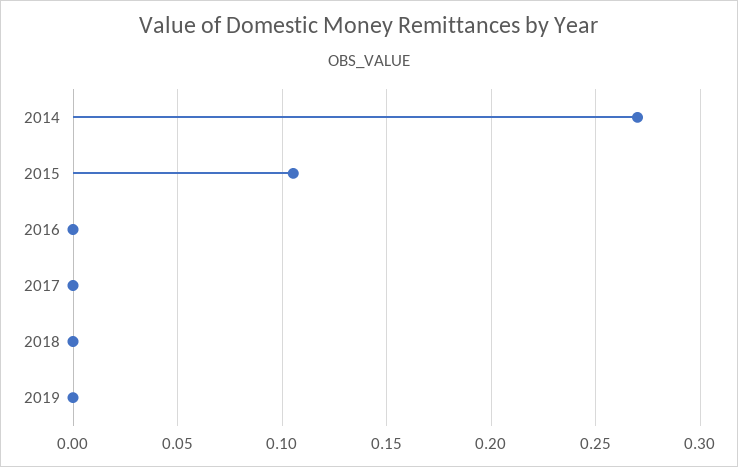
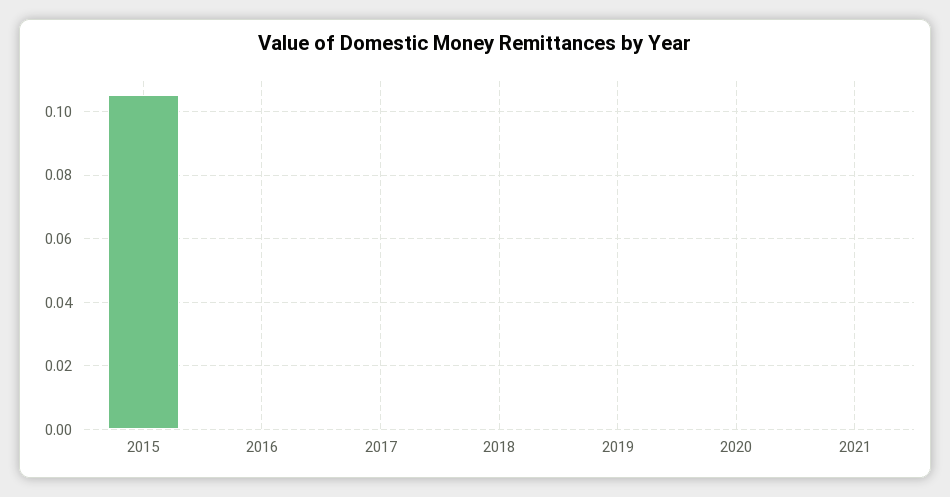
2014: 0.27 -> none
2020: none -> 0
2021: none -> 0

